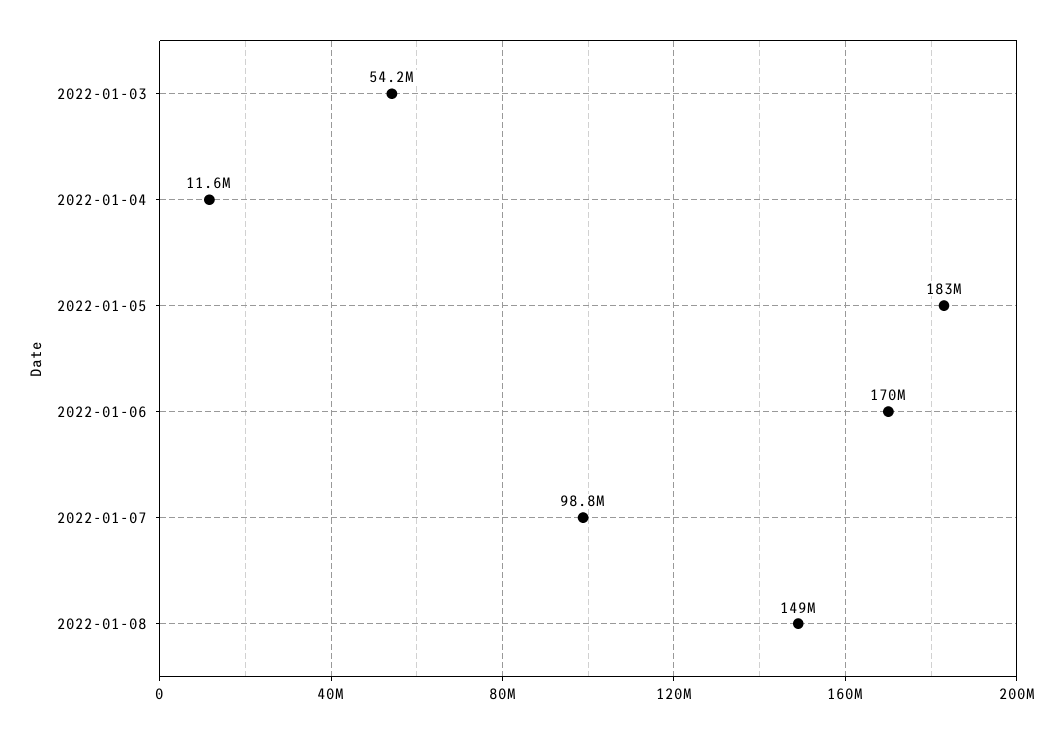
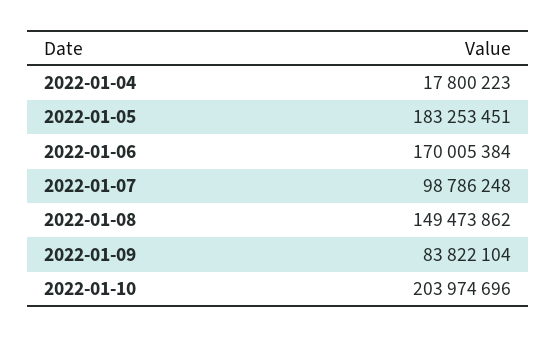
2022-01-03: 54200000 -> none
2022-01-04: 11600000 -> 17800223
2022-01-09: none -> 83822104
2022-01-10: none -> 203974696

